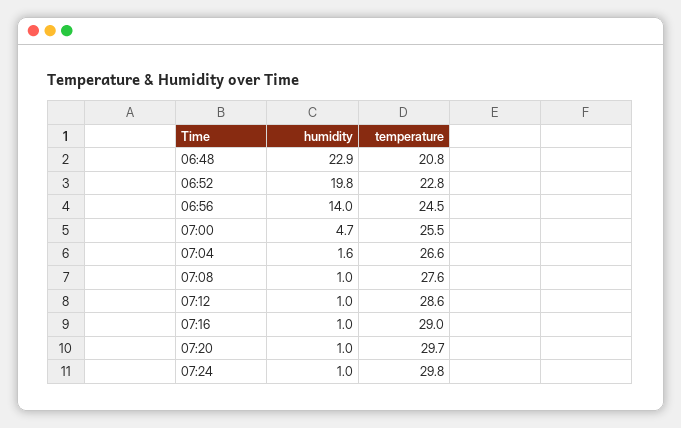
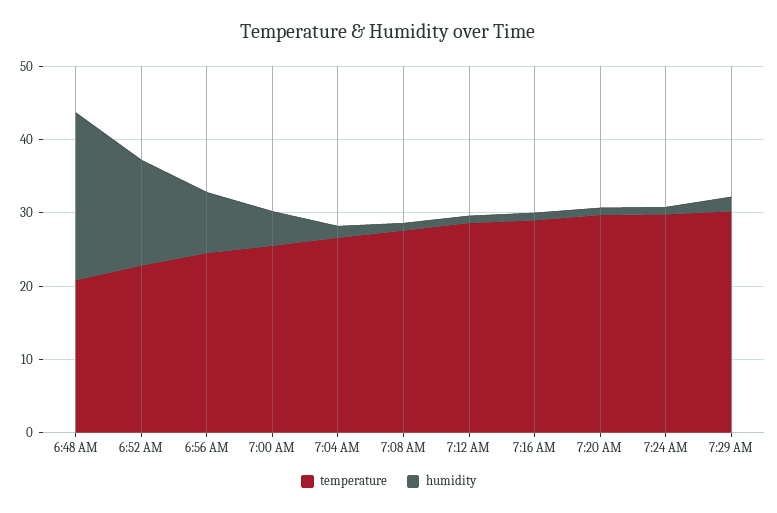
humidity, 06:52: 19.8 -> 14
humidity, 06:56: 14 -> 8
temperature, 7:29 AM: none -> 30
humidity, 7:29 AM: none -> 2

